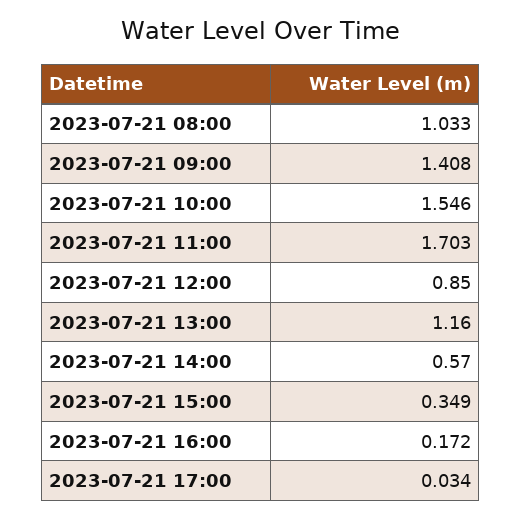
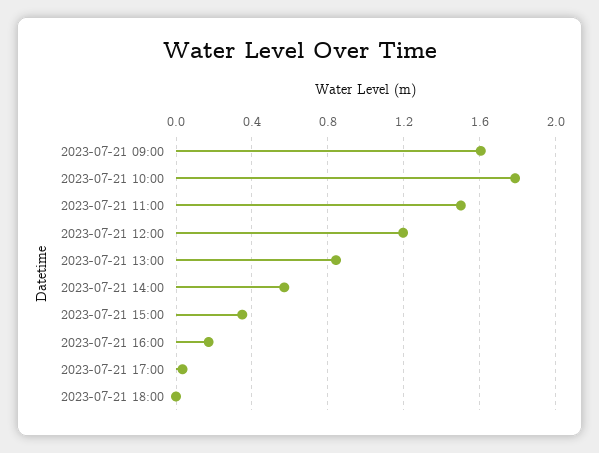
2023-07-21 08:00: 1.033 -> none
2023-07-21 09:00: 1.408 -> 1.6
2023-07-21 10:00: 1.546 -> 1.8
2023-07-21 11:00: 1.703 -> 1.5
2023-07-21 12:00: 0.85 -> 1.2
2023-07-21 13:00: 1.16 -> 0.85
2023-07-21 18:00: none -> 0

